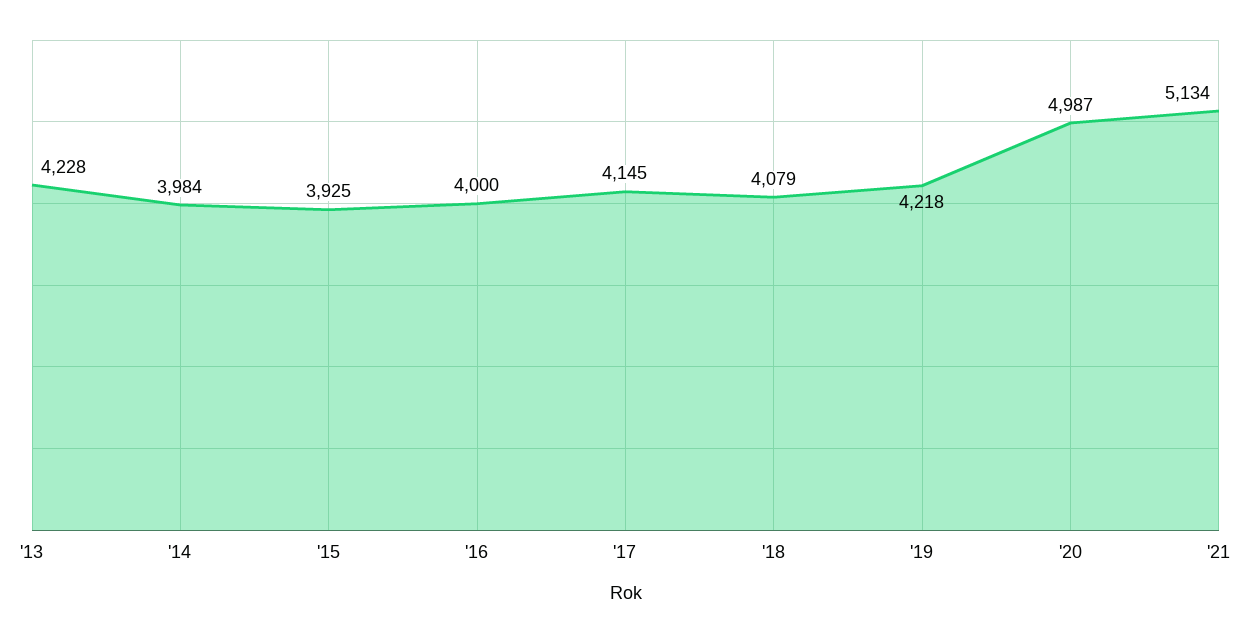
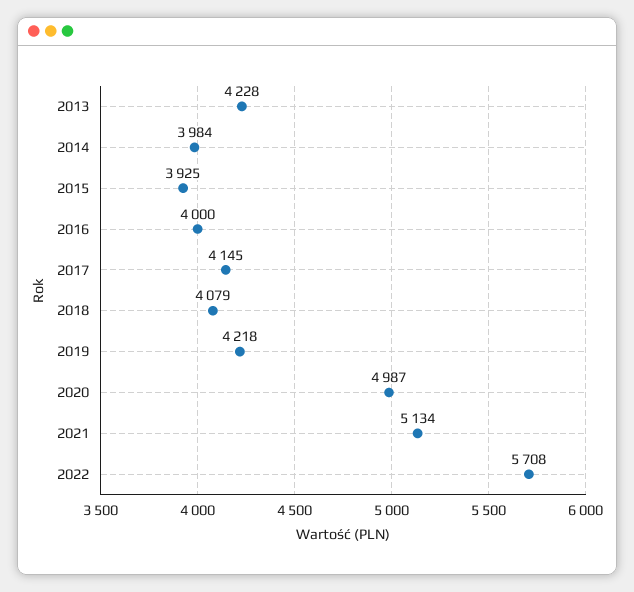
2022: none -> 5708

